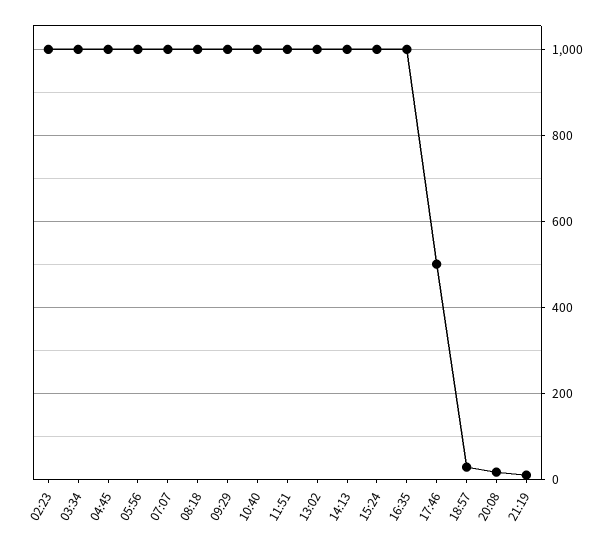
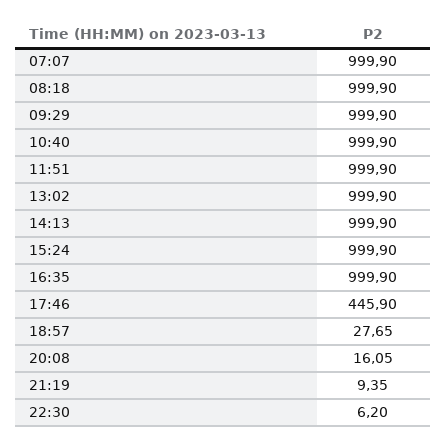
02:23: 1000 -> none
03:34: 1000 -> none
04:45: 1000 -> none
05:56: 1000 -> none
17:46: 500 -> 445.9
22:30: none -> 6.2

